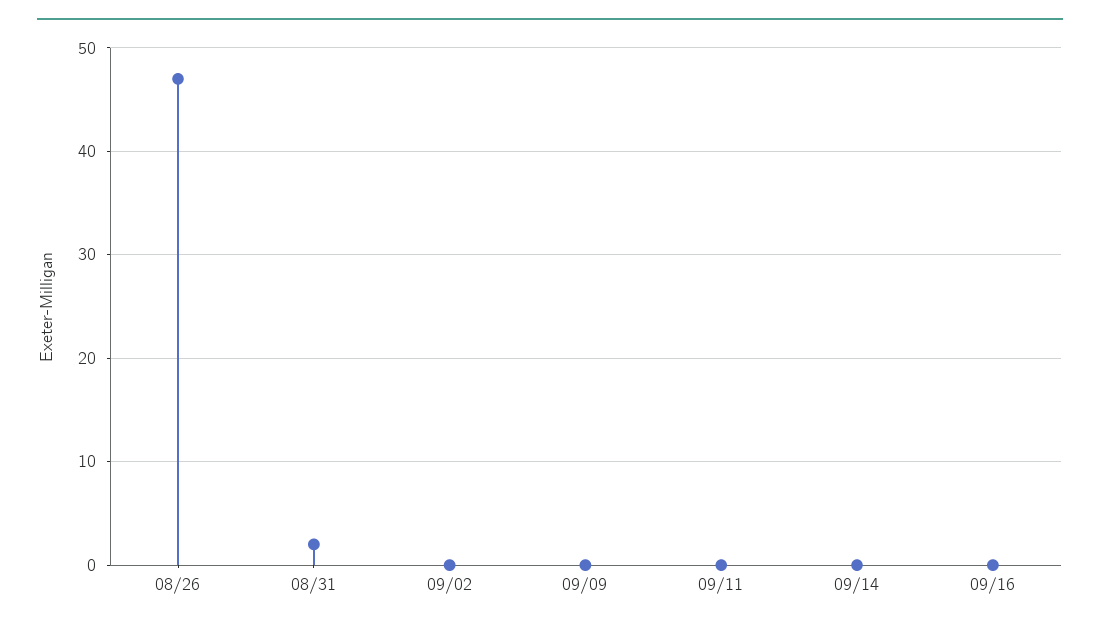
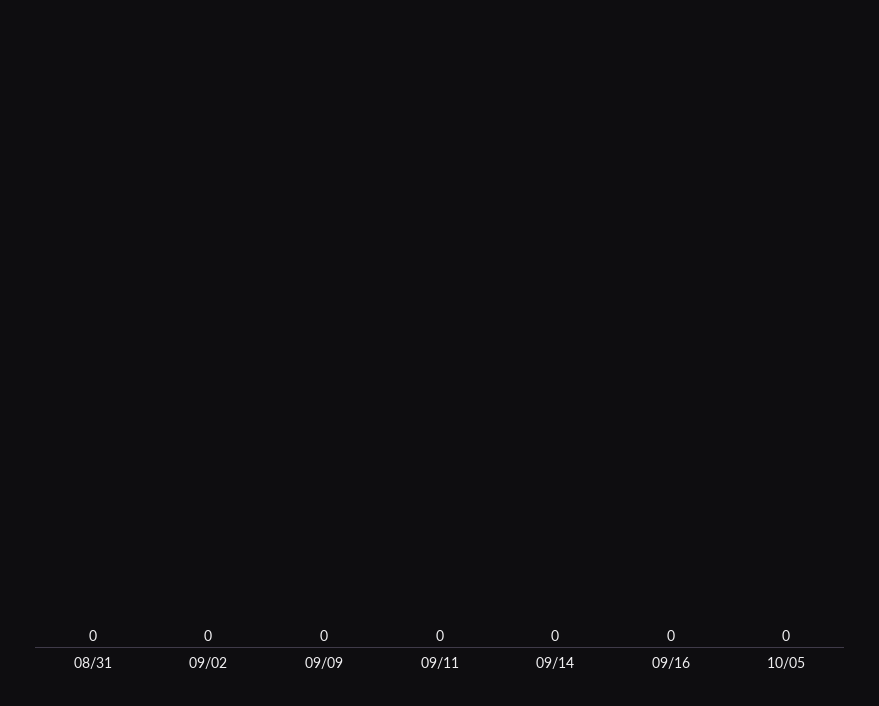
08/26: 47 -> none
08/31: 2 -> 0
10/05: none -> 0

